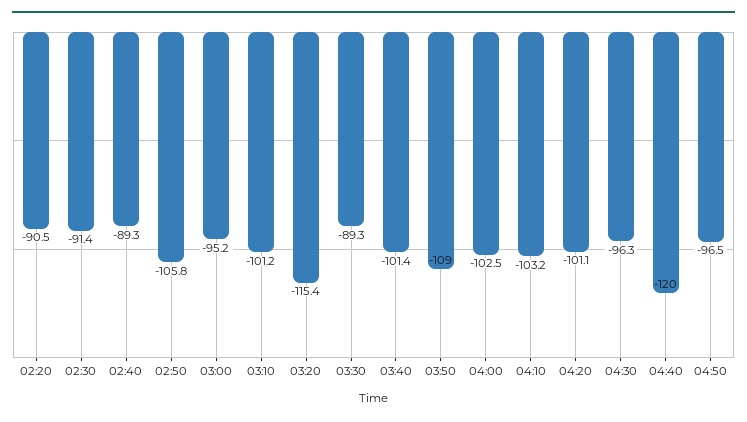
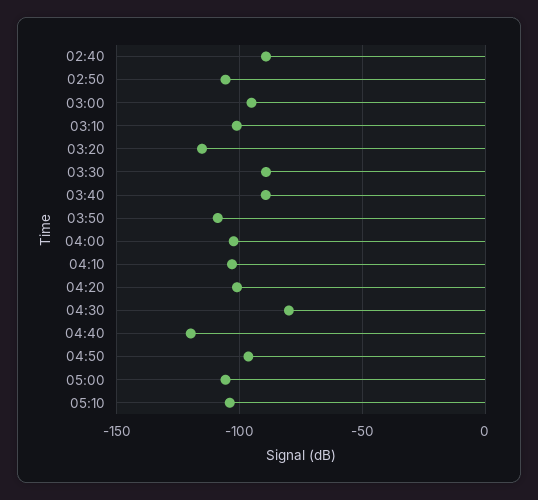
02:20: -90.5 -> none
02:30: -91.4 -> none
03:40: -101.4 -> -90
04:30: -96.3 -> -80
05:00: none -> -105
05:10: none -> -105

